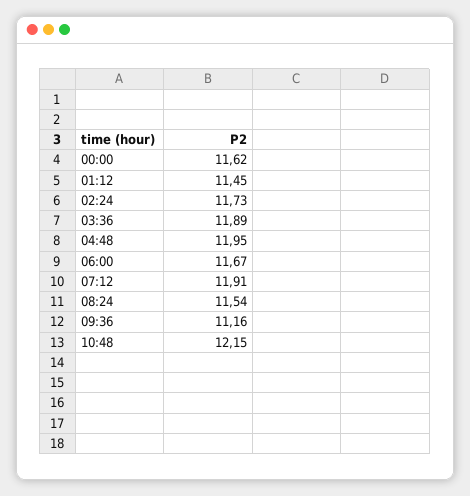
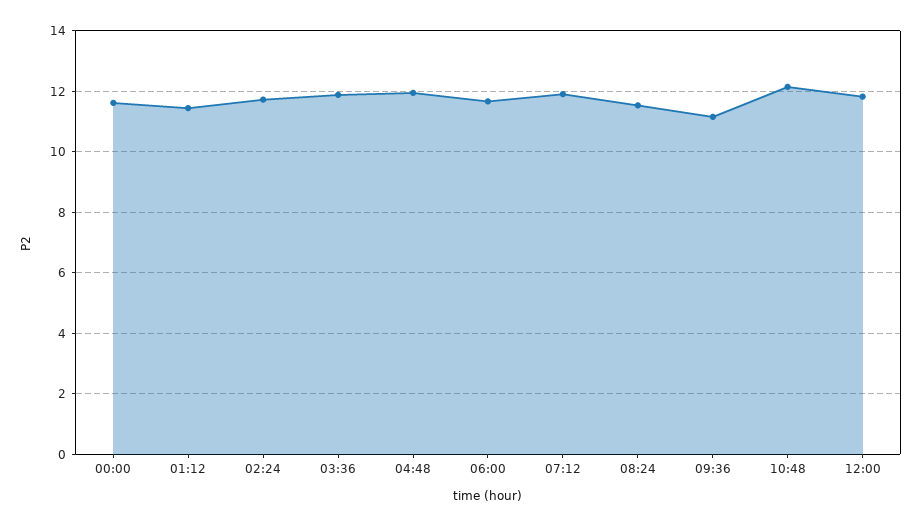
12:00: none -> 11.8

